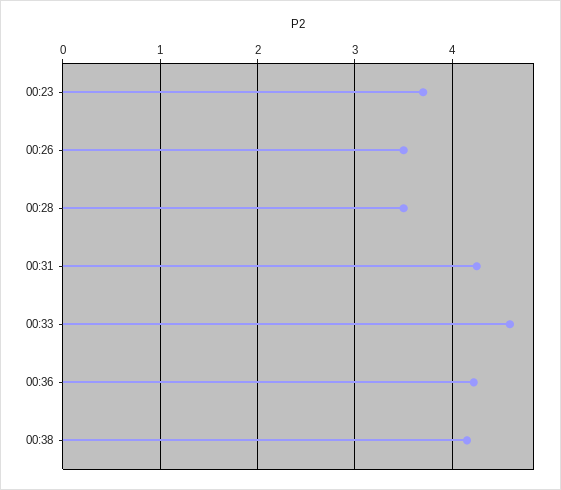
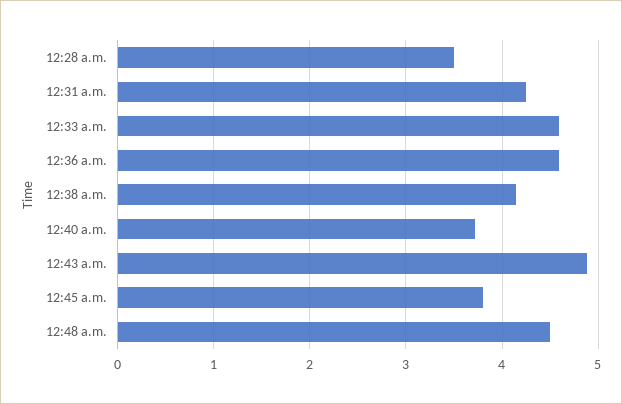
00:23: 3.7 -> none
00:26: 3.5 -> none
00:36: 4.2 -> 4.6
12:40 a.m.: none -> 3.7
12:43 a.m.: none -> 4.9
12:45 a.m.: none -> 3.8
12:48 a.m.: none -> 4.5

